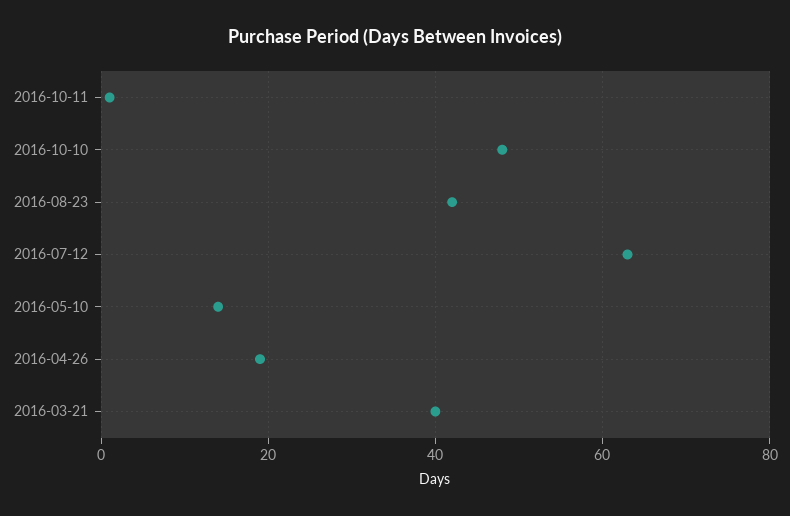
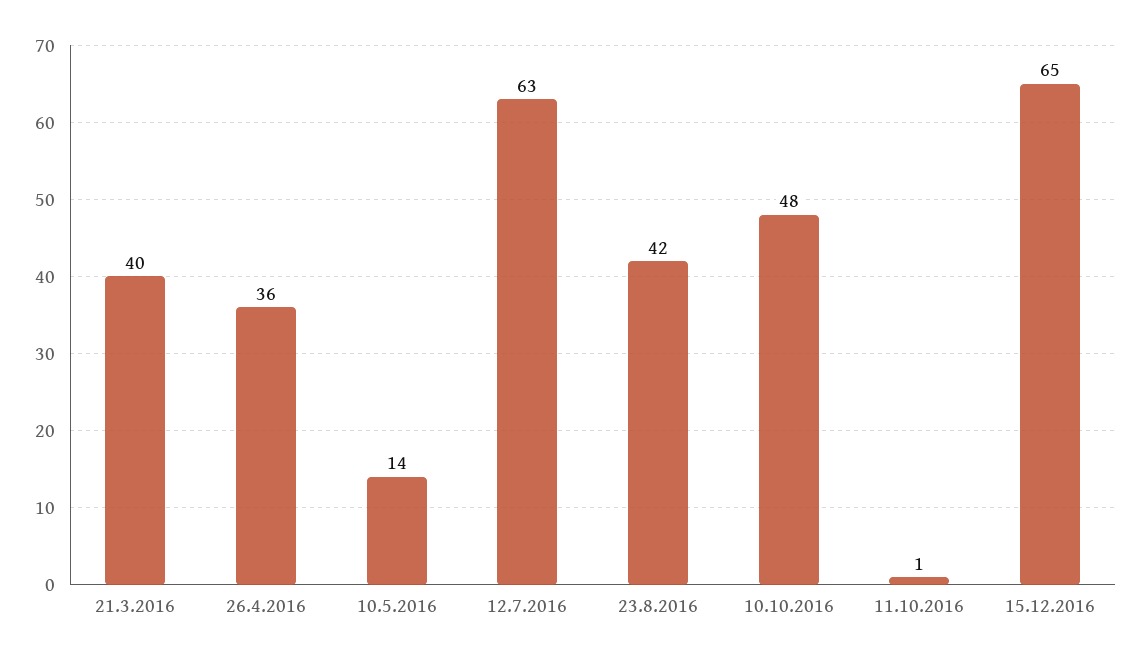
2016-04-26: 20 -> 36
15.12.2016: none -> 65

